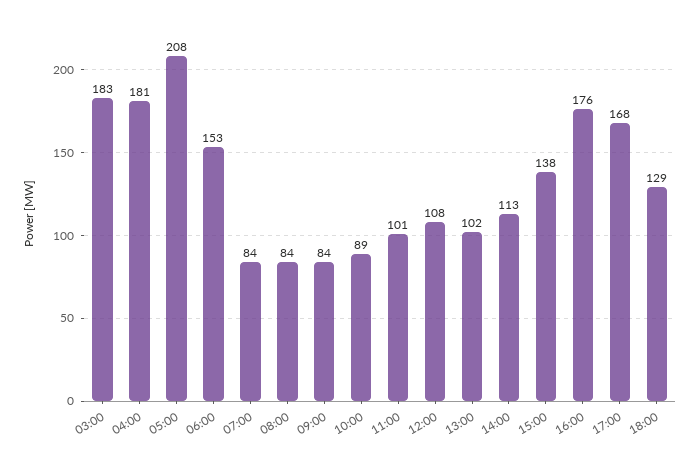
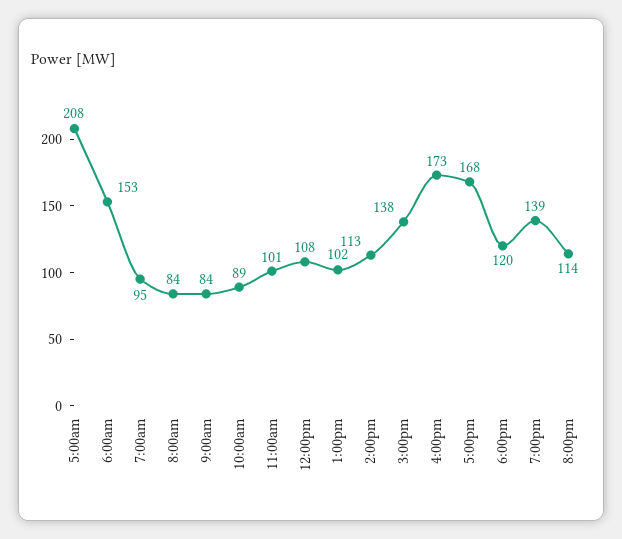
03:00: 183 -> none
04:00: 181 -> none
07:00: 84 -> 95
16:00: 176 -> 173
18:00: 129 -> 120
7:00pm: none -> 139
8:00pm: none -> 114

